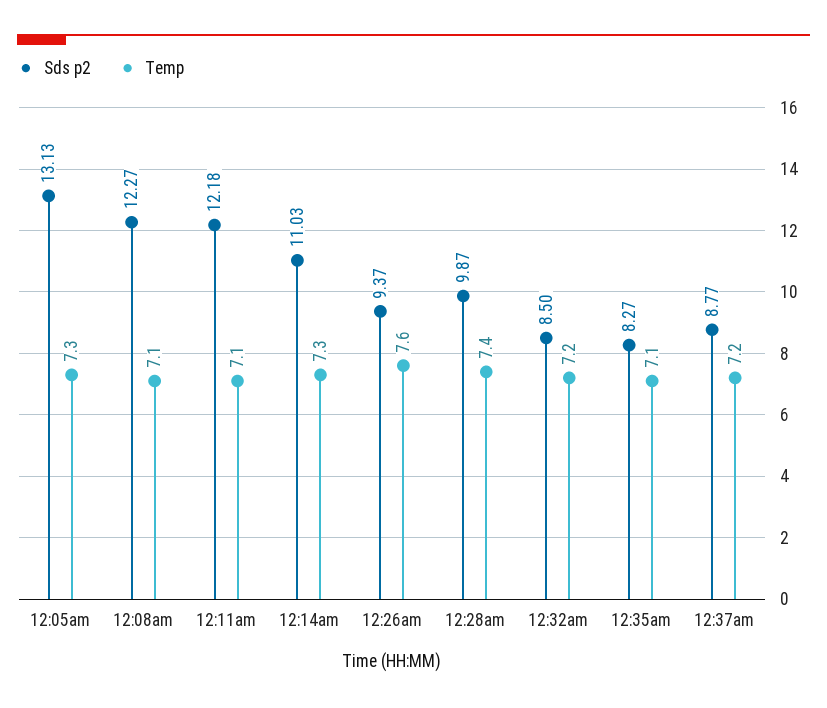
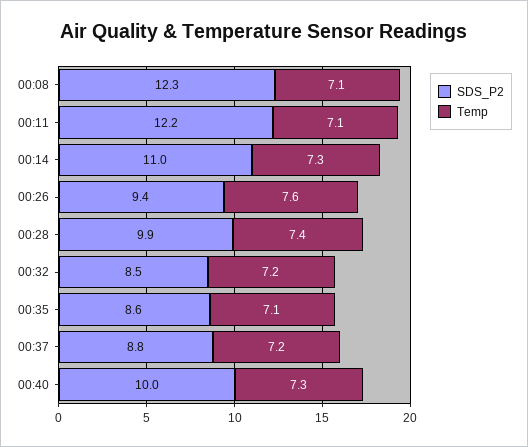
Sds p2, 12:05am: 13.13 -> none
Temp, 12:05am: 7.3 -> none
Sds p2, 12:35am: 8.27 -> 8.6
Sds p2, 00:40: none -> 10
Temp, 00:40: none -> 7.3

